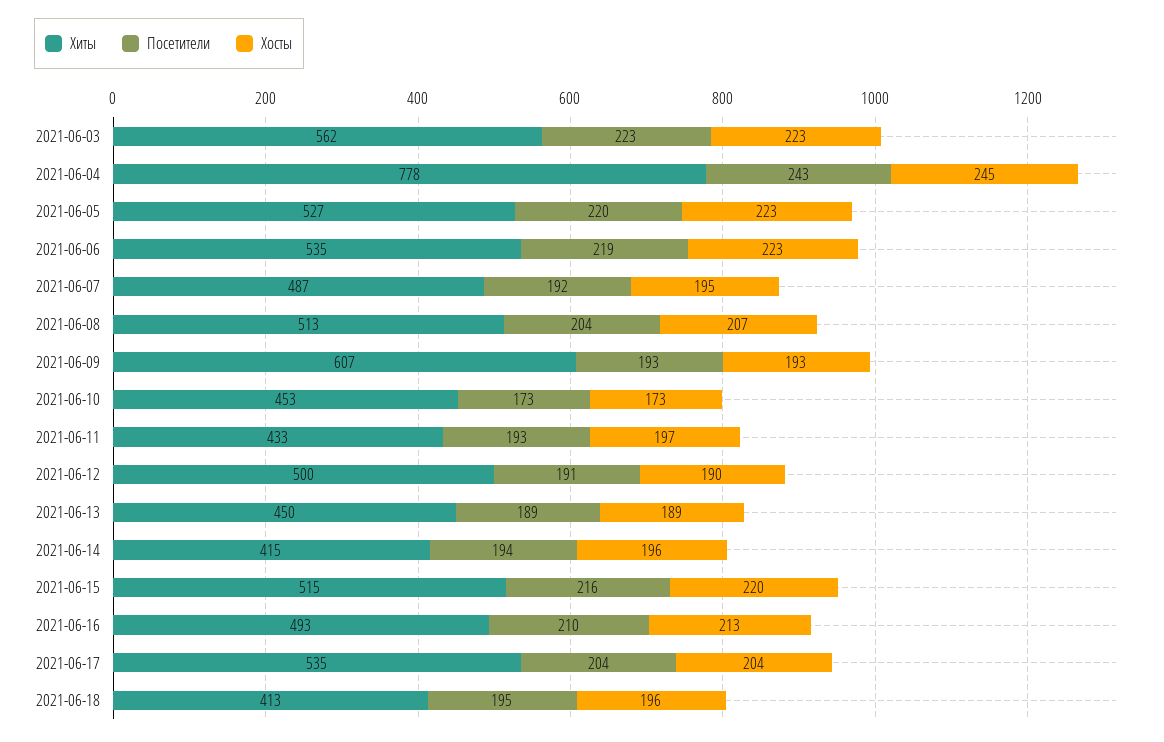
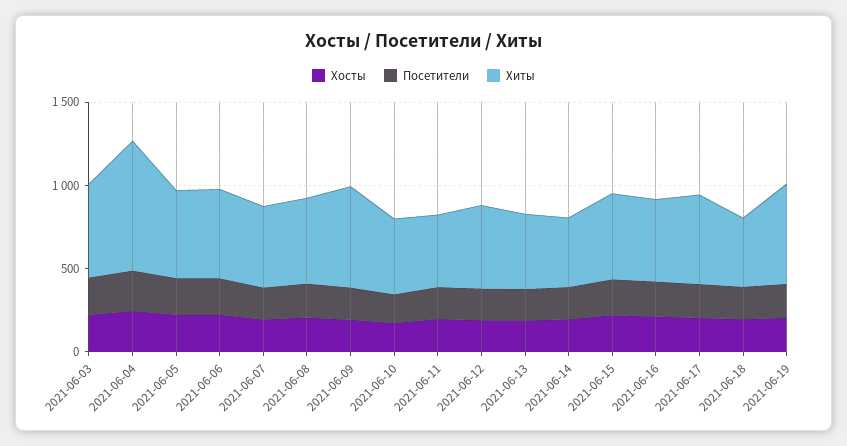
Хосты, 2021-06-19: none -> 200
Посетители, 2021-06-19: none -> 200
Хиты, 2021-06-19: none -> 600

